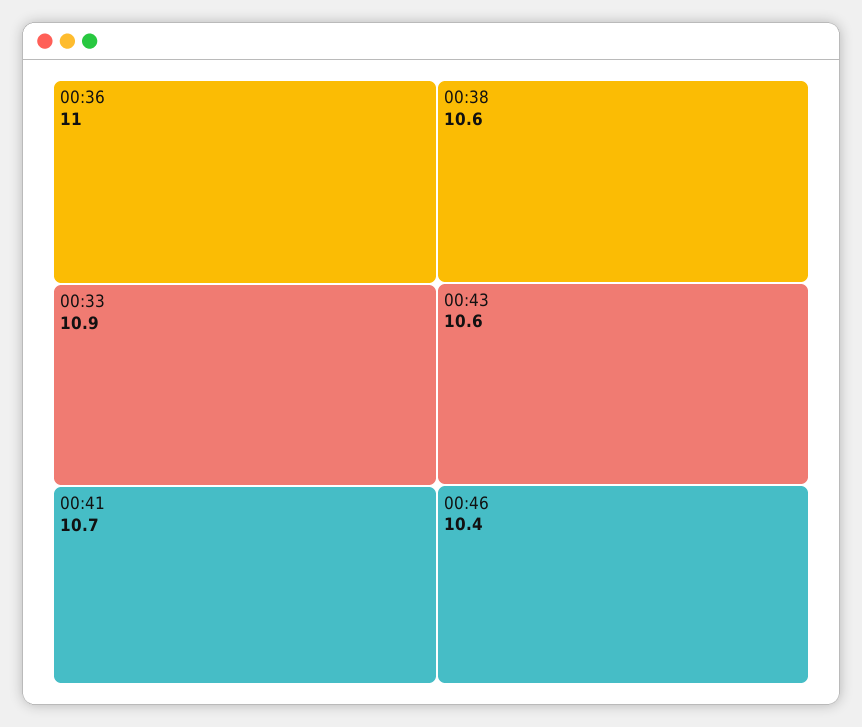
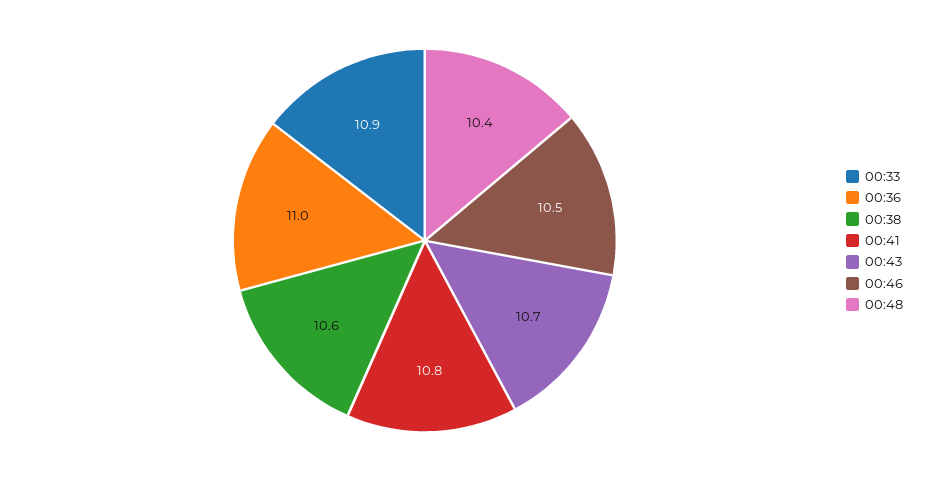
00:41: 10.7 -> 10.8
00:43: 10.6 -> 10.7
00:46: 10.4 -> 10.5
00:48: none -> 10.4

